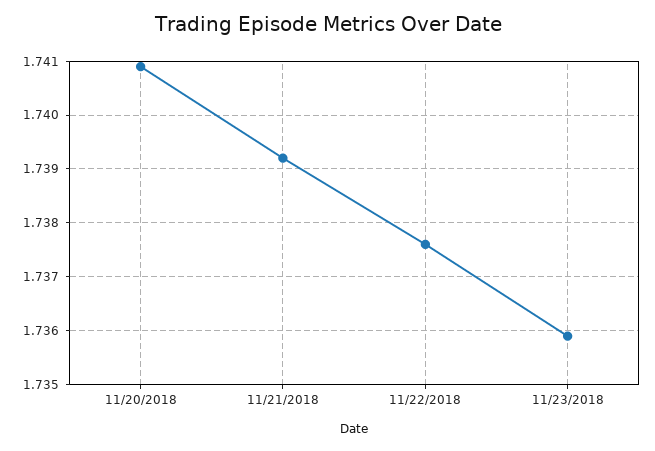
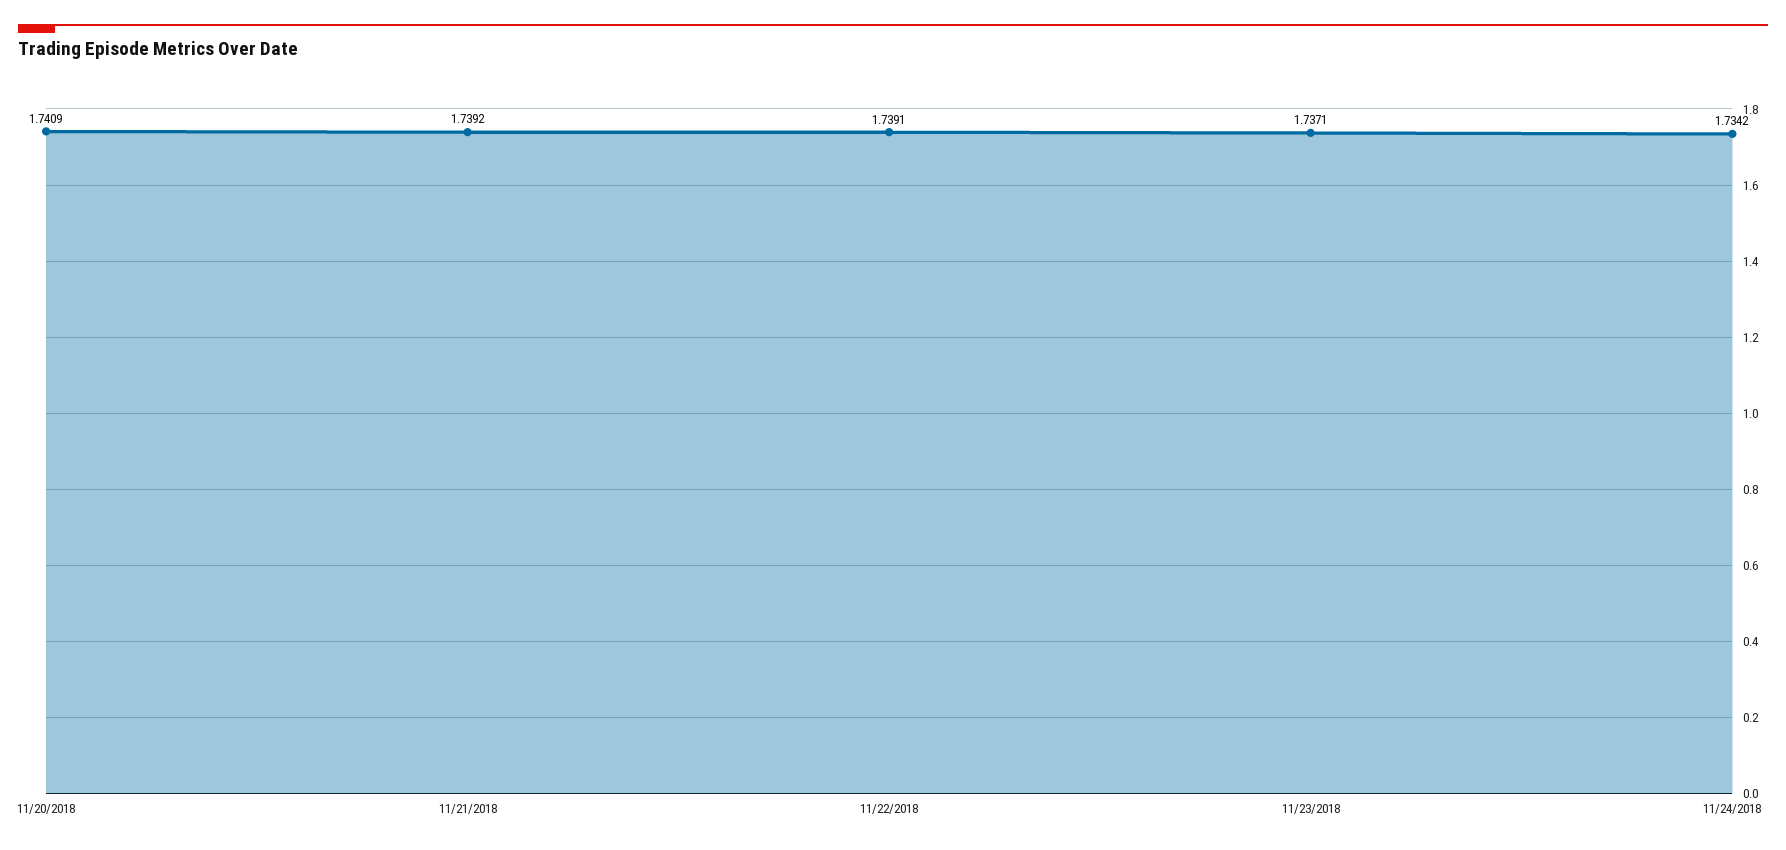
11/22/2018: 1.7375 -> 1.7391
11/23/2018: 1.736 -> 1.7371
11/24/2018: none -> 1.7342

